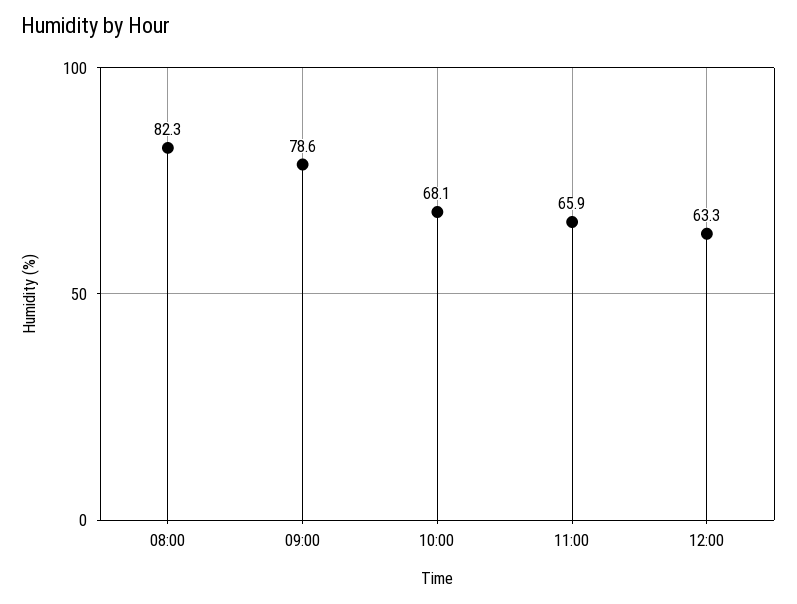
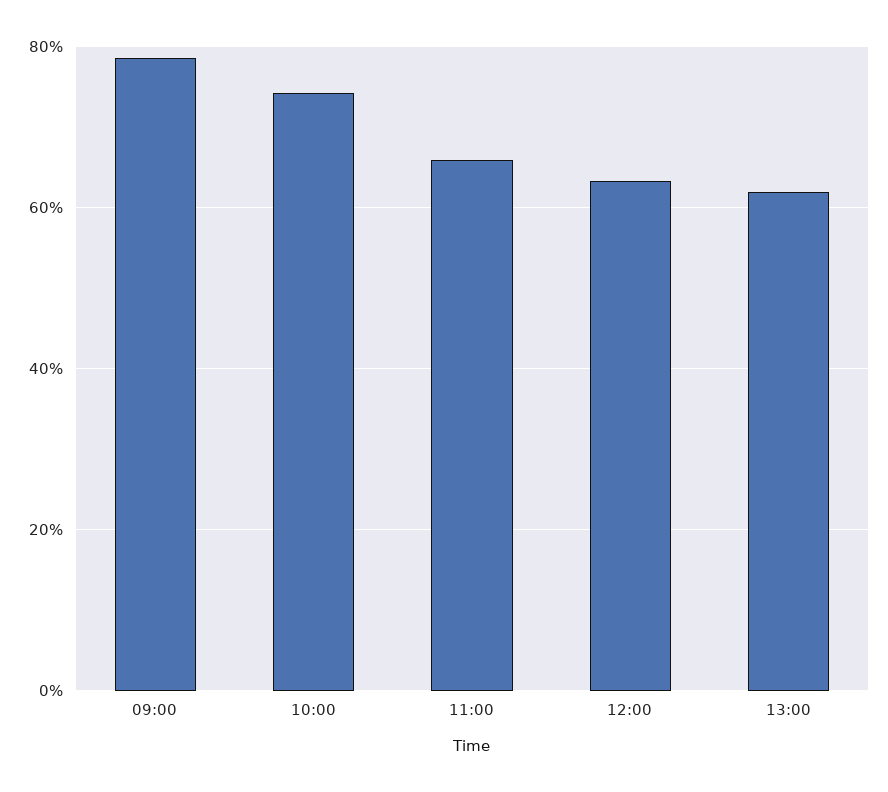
08:00: 82.3 -> none
10:00: 68.1 -> 74
13:00: none -> 62

